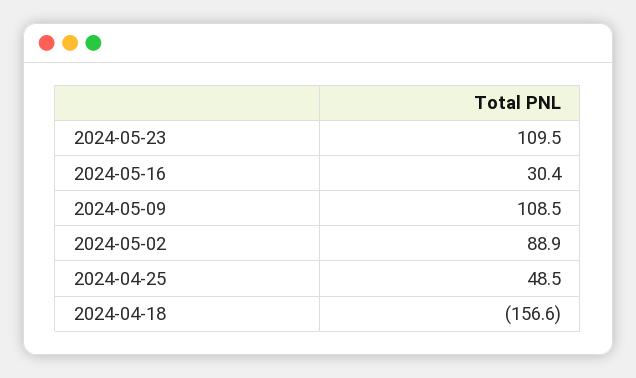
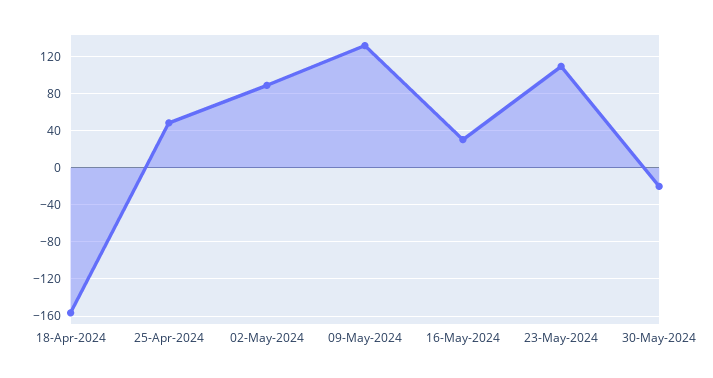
2024-05-09: 108.5 -> 130
30-May-2024: none -> -20

